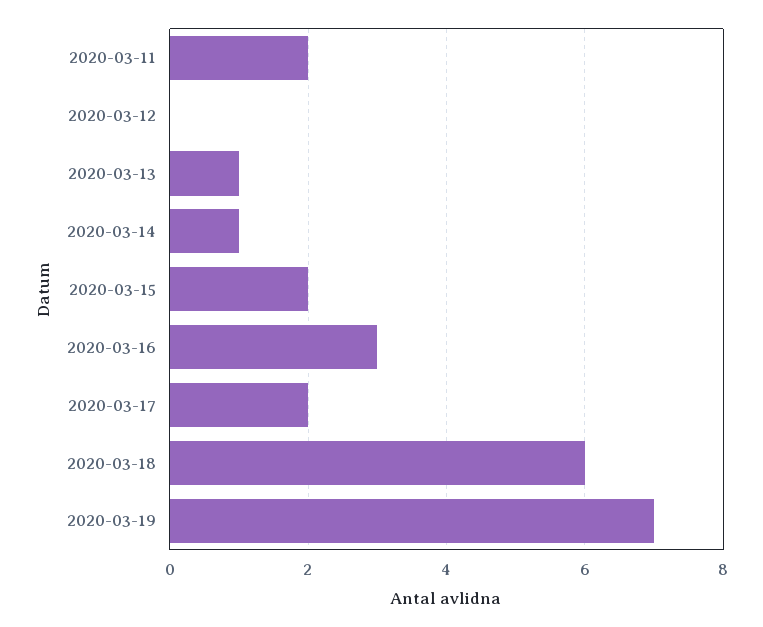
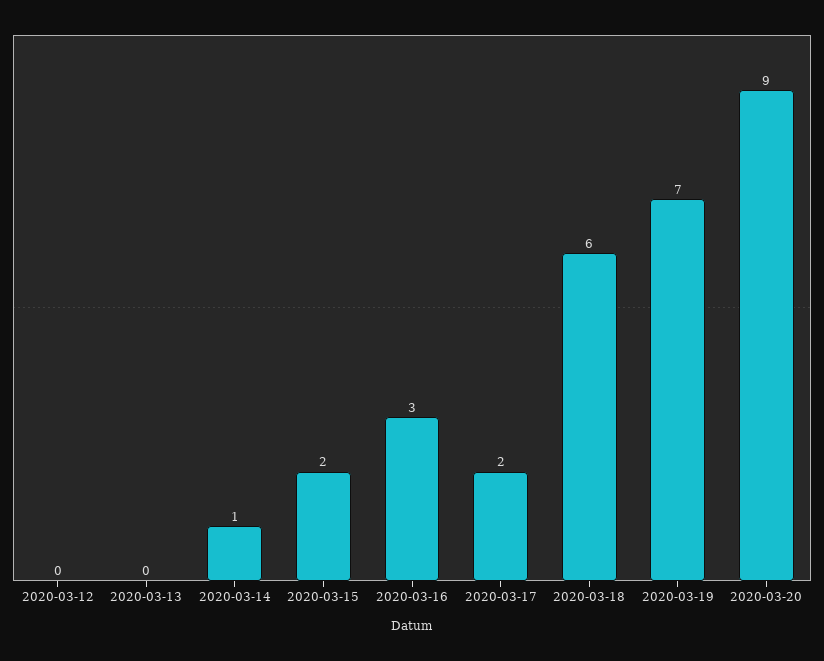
2020-03-11: 2 -> none
2020-03-13: 1 -> 0
2020-03-20: none -> 9

